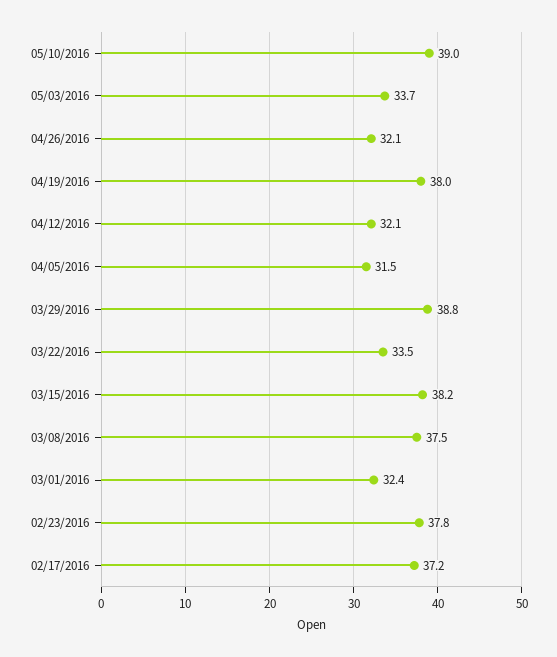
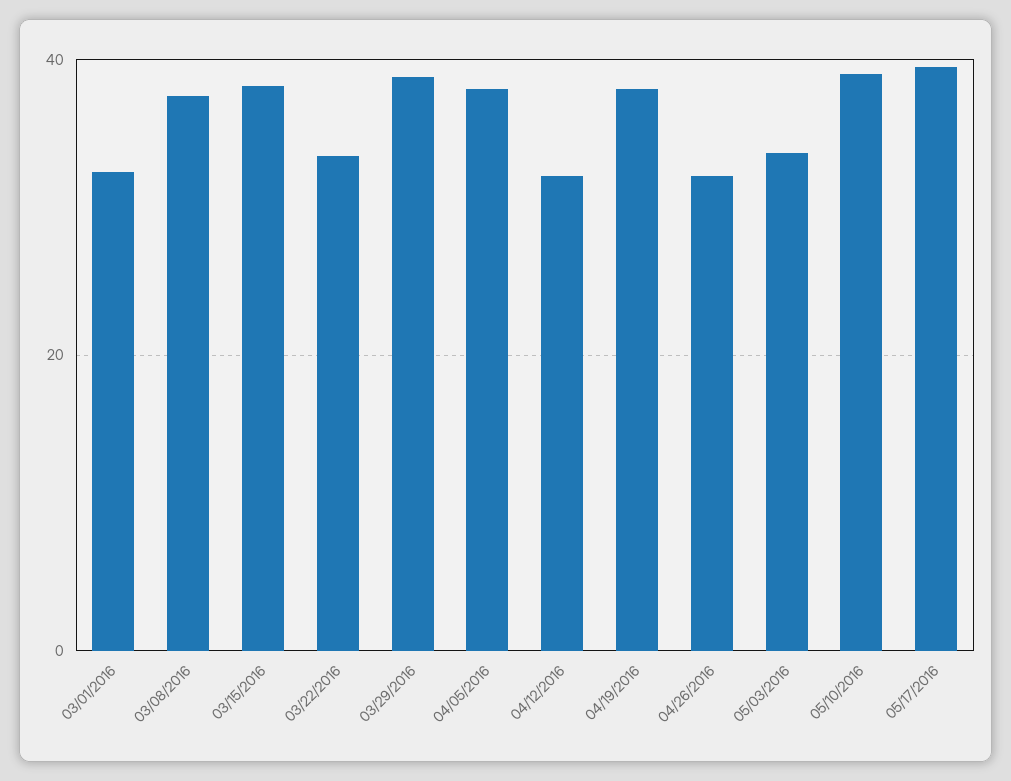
04/05/2016: 31.5 -> 38
02/23/2016: 37.8 -> none
02/17/2016: 37.2 -> none
05/17/2016: none -> 40

